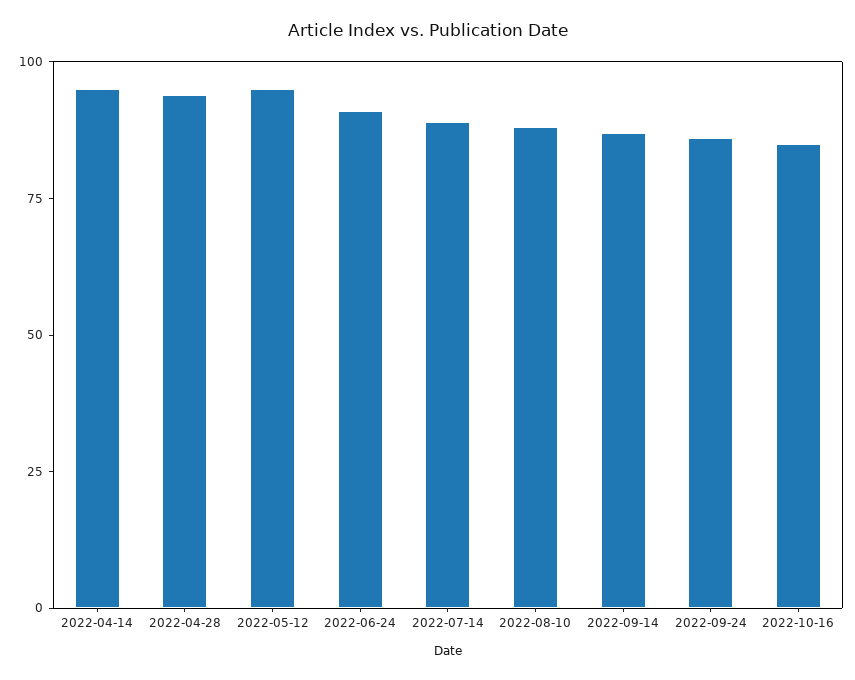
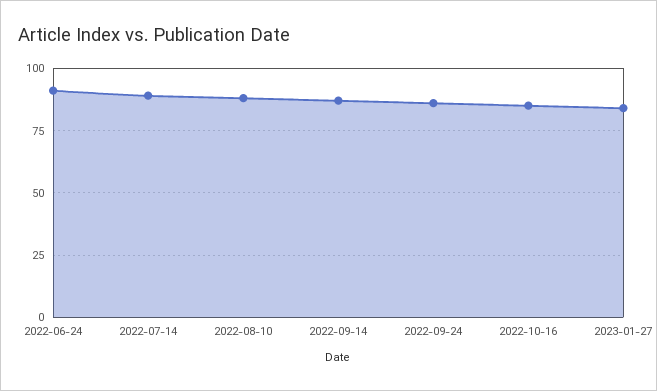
2022-04-14: 95 -> none
2022-04-28: 95 -> none
2022-05-12: 95 -> none
2023-01-27: none -> 85

